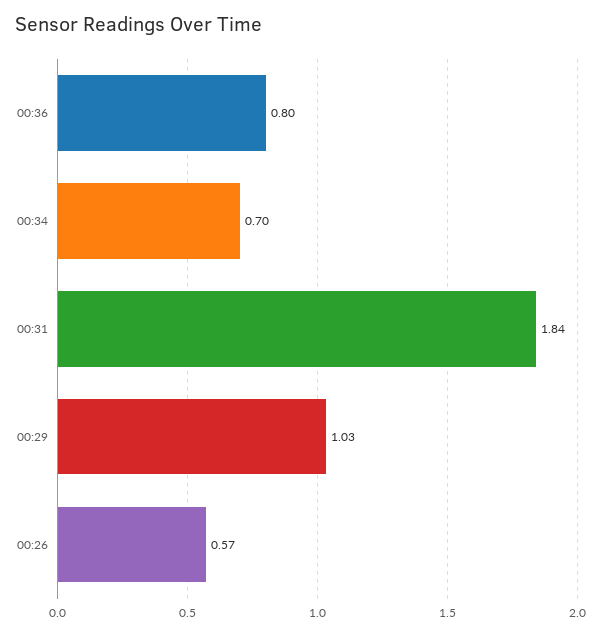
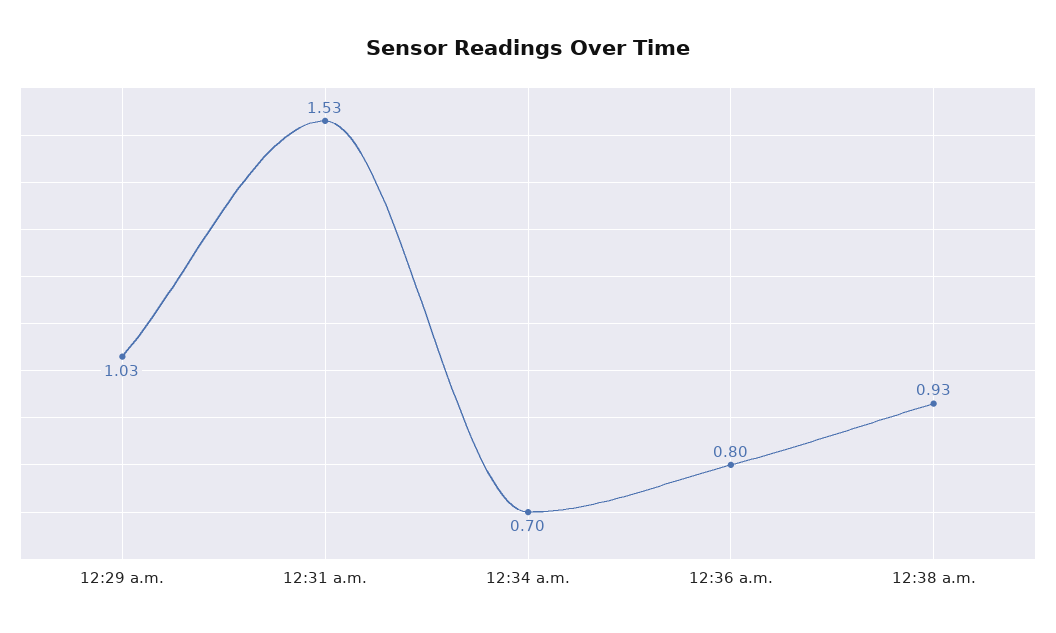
00:31: 1.84 -> 1.53
00:26: 0.57 -> none
12:38 a.m.: none -> 0.93

